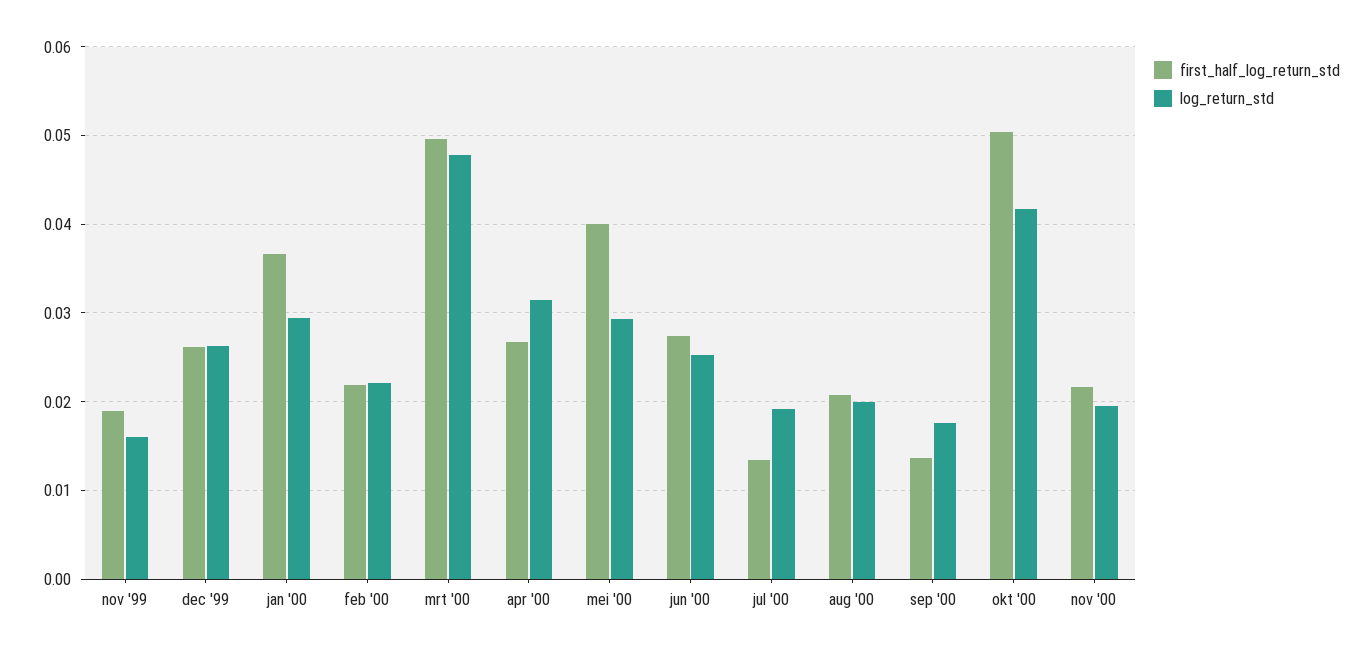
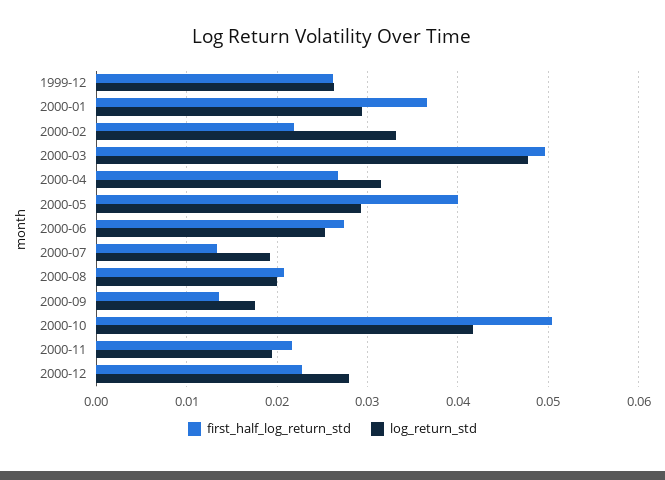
first_half_log_return_std, nov '99: 0.019 -> none
log_return_std, nov '99: 0.016 -> none
log_return_std, feb '00: 0.022 -> 0.033
first_half_log_return_std, 2000-12: none -> 0.023
log_return_std, 2000-12: none -> 0.028

